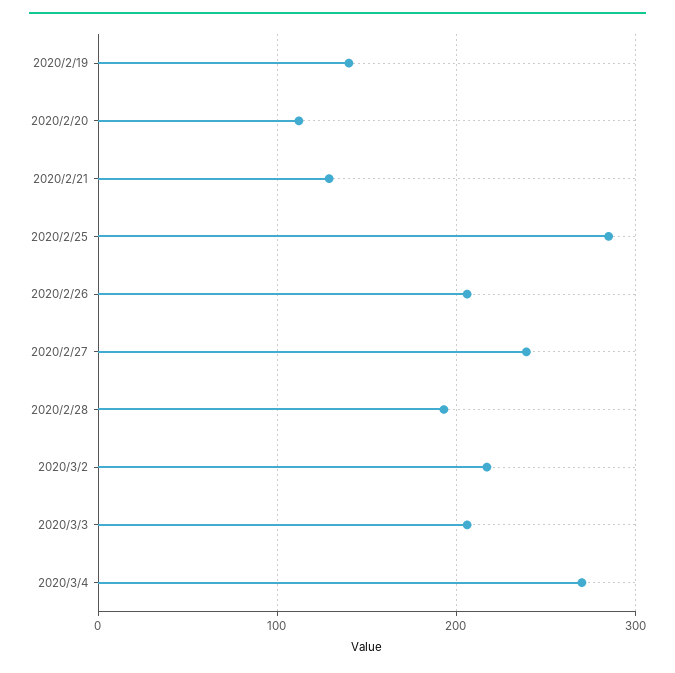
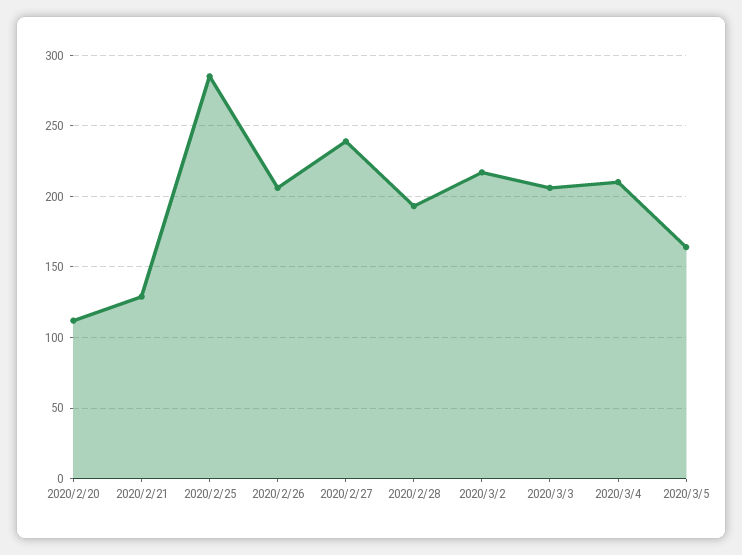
2020/2/19: 140 -> none
2020/3/4: 270 -> 210
2020/3/5: none -> 165

